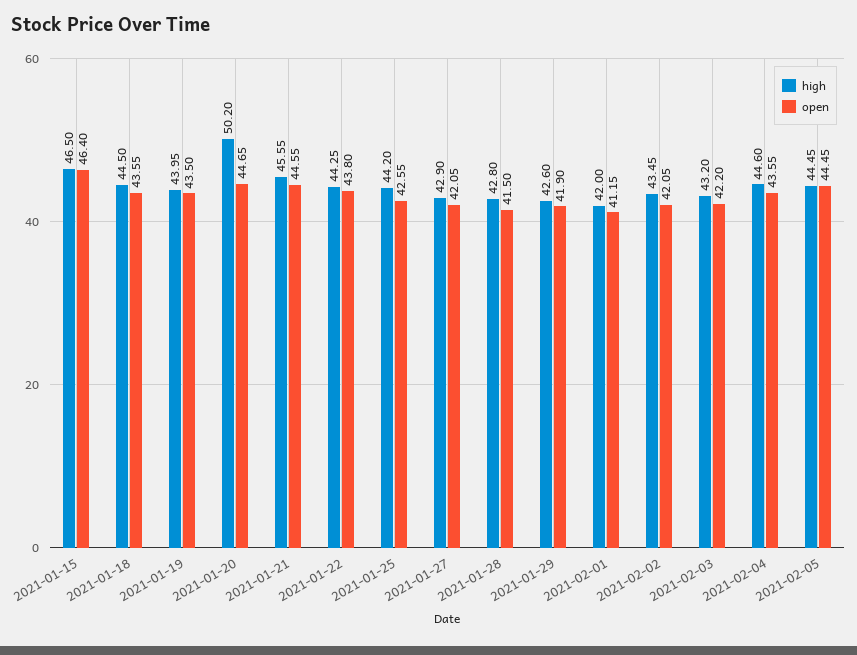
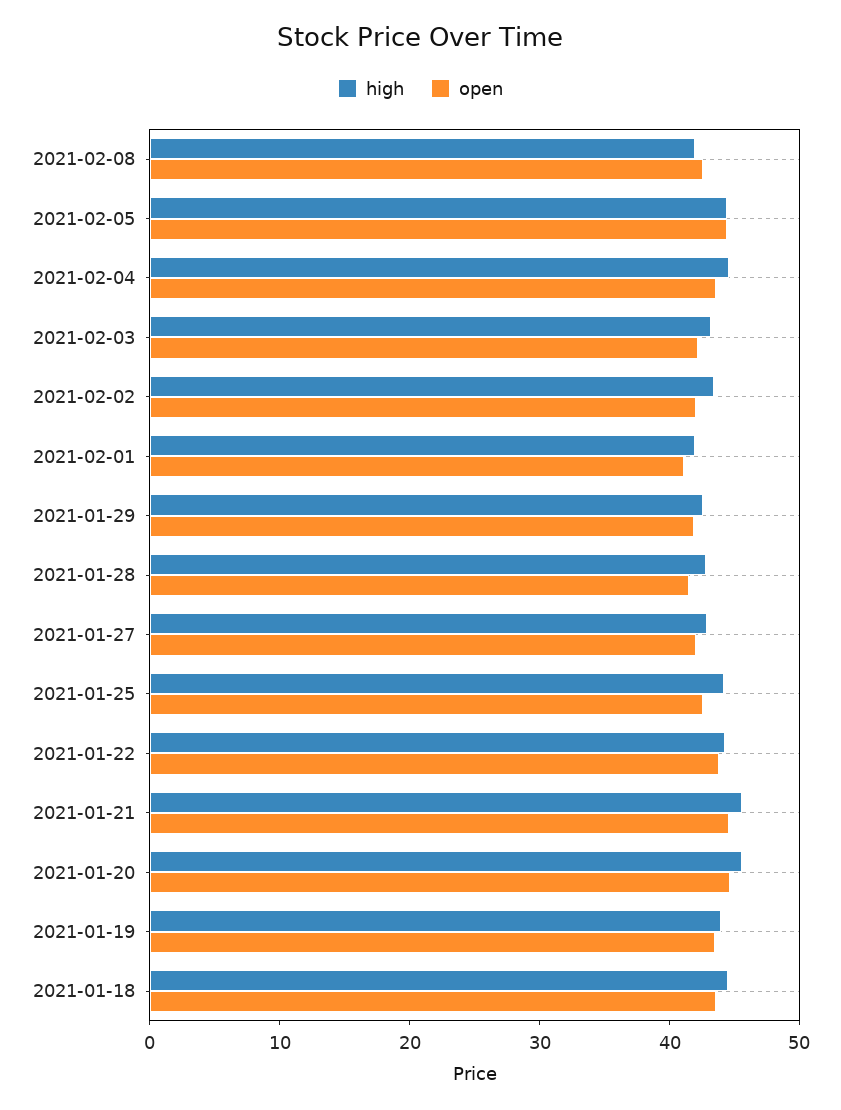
high, 2021-01-15: 46.5 -> none
open, 2021-01-15: 46.4 -> none
high, 2021-01-20: 50.2 -> 46
high, 2021-02-08: none -> 42
open, 2021-02-08: none -> 42

